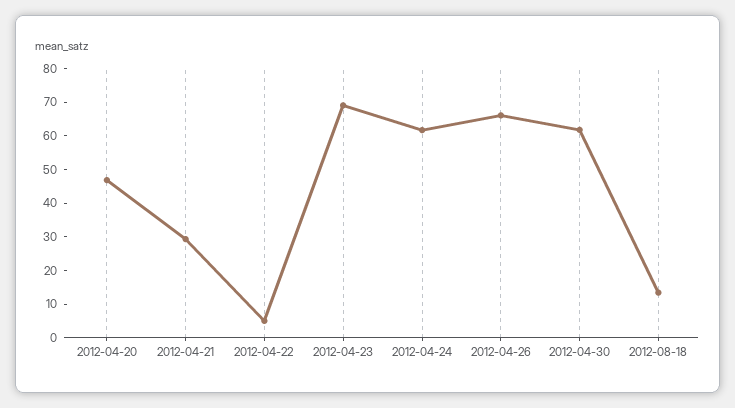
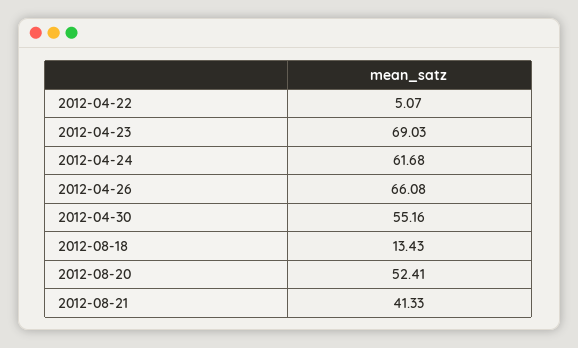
2012-04-20: 47.5 -> none
2012-04-21: 30 -> none
2012-04-30: 62.5 -> 55.16
2012-08-20: none -> 52.41
2012-08-21: none -> 41.33

